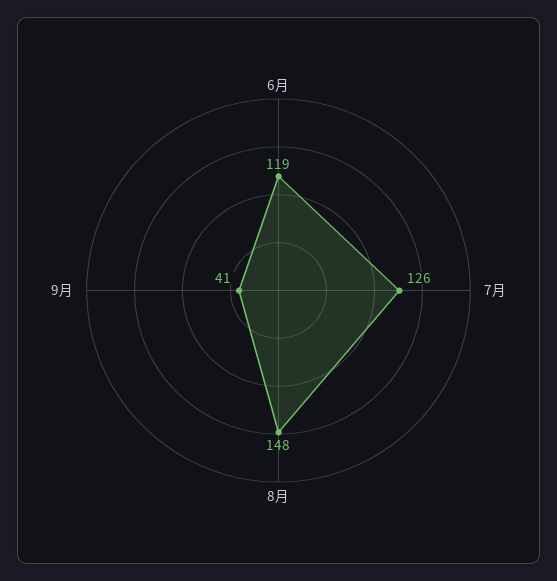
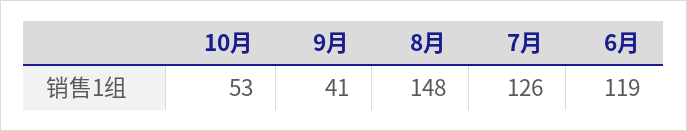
10月: none -> 53

